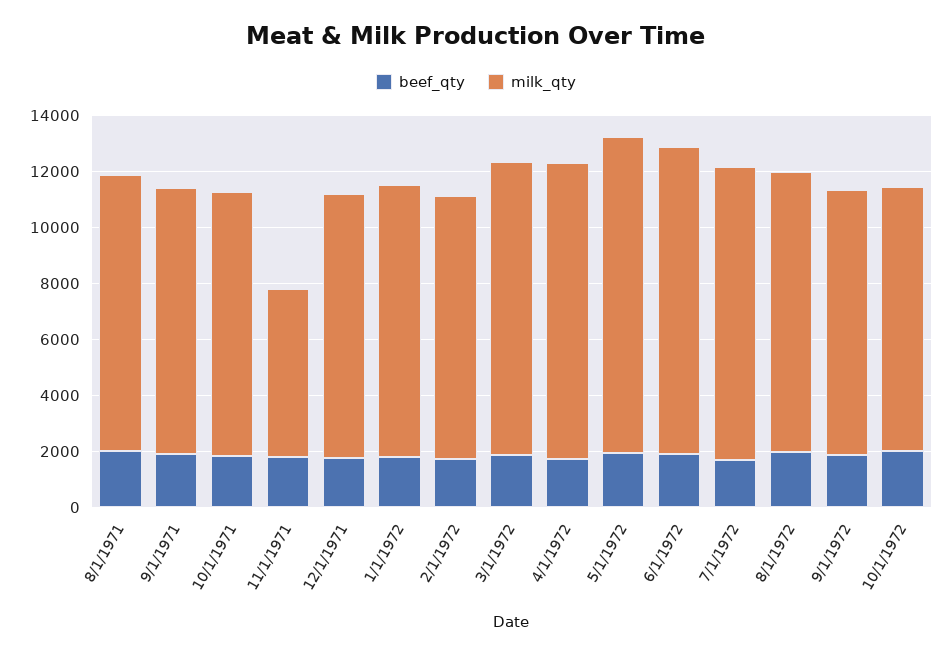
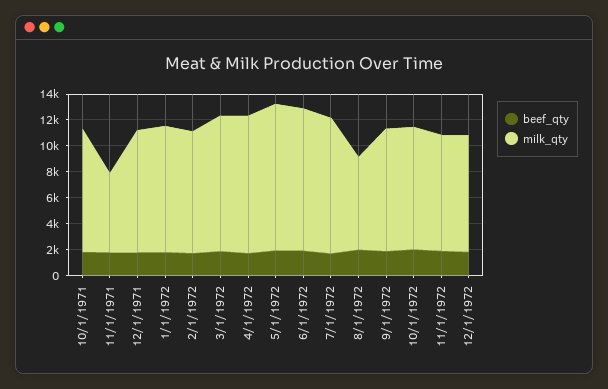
beef_qty, 8/1/1971: 2000 -> none
milk_qty, 8/1/1971: 10000 -> none
beef_qty, 9/1/1971: 2000 -> none
milk_qty, 9/1/1971: 9500 -> none
milk_qty, 8/1/1972: 10000 -> 7000
beef_qty, 11/1/1972: none -> 2000
milk_qty, 11/1/1972: none -> 9000
beef_qty, 12/1/1972: none -> 2000
milk_qty, 12/1/1972: none -> 9000

